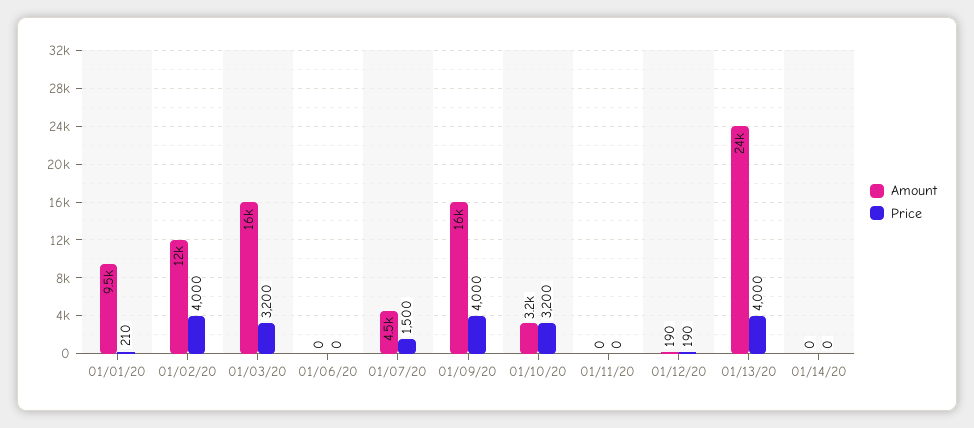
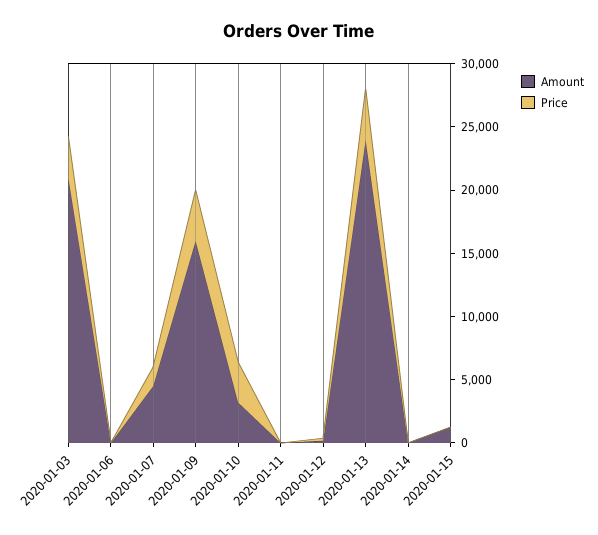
Amount, 01/01/20: 9500 -> none
Price, 01/01/20: 210 -> none
Amount, 01/02/20: 12000 -> none
Price, 01/02/20: 4000 -> none
Amount, 01/03/20: 16000 -> 21000
Amount, 2020-01-15: none -> 1000
Price, 2020-01-15: none -> 0

